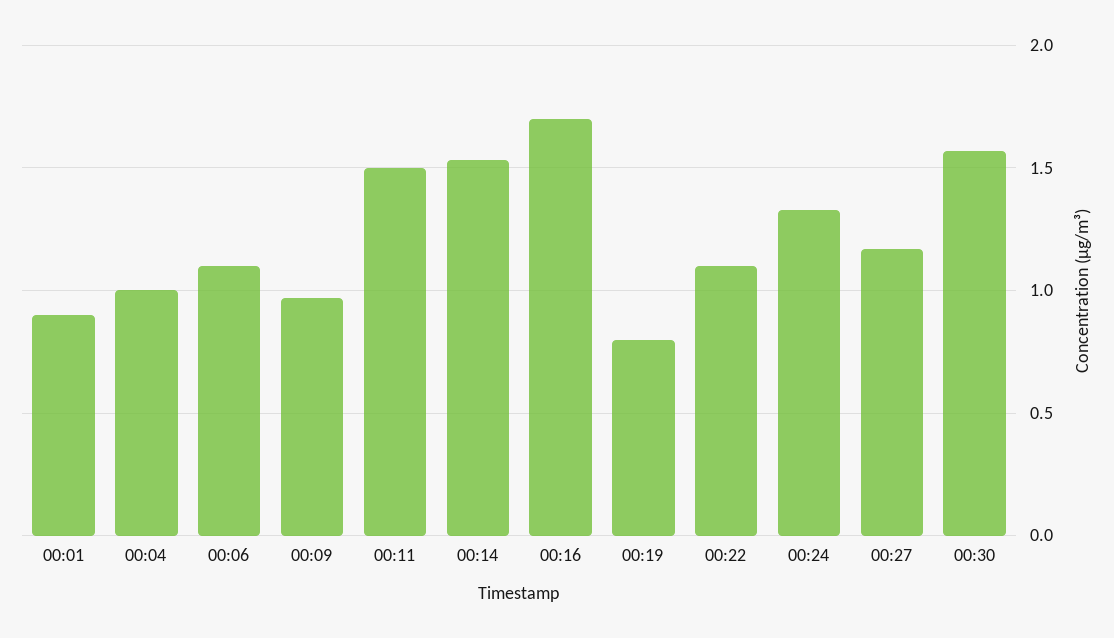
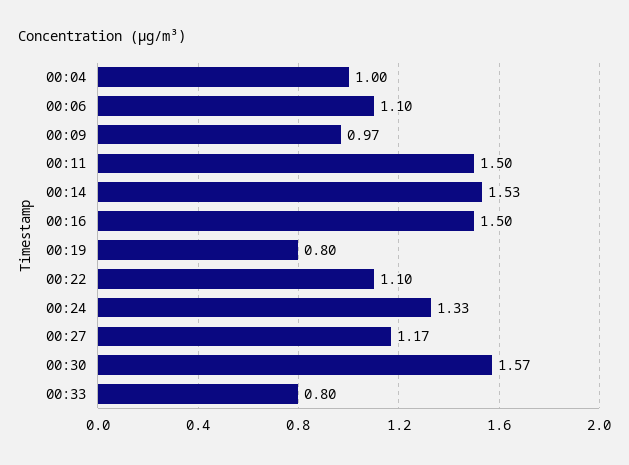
00:01: 0.9 -> none
00:16: 1.7 -> 1.5
00:33: none -> 0.8

